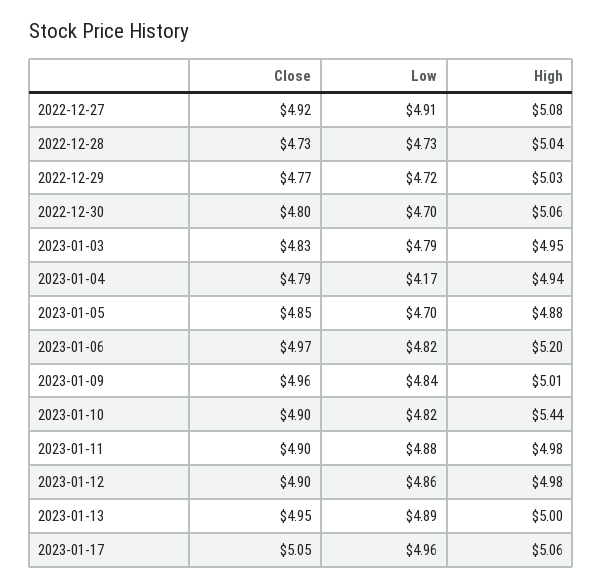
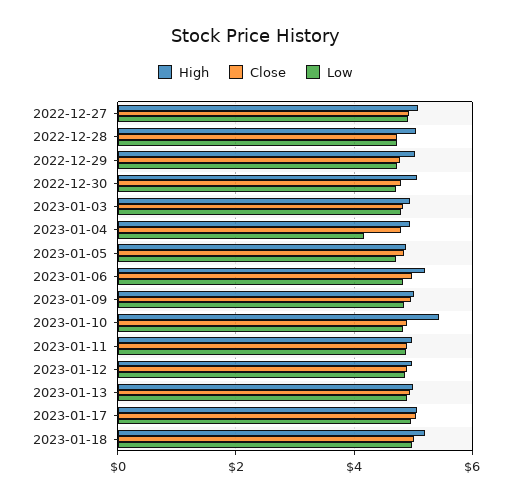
High, 2023-01-18: none -> 5.2
Close, 2023-01-18: none -> 5
Low, 2023-01-18: none -> 5

